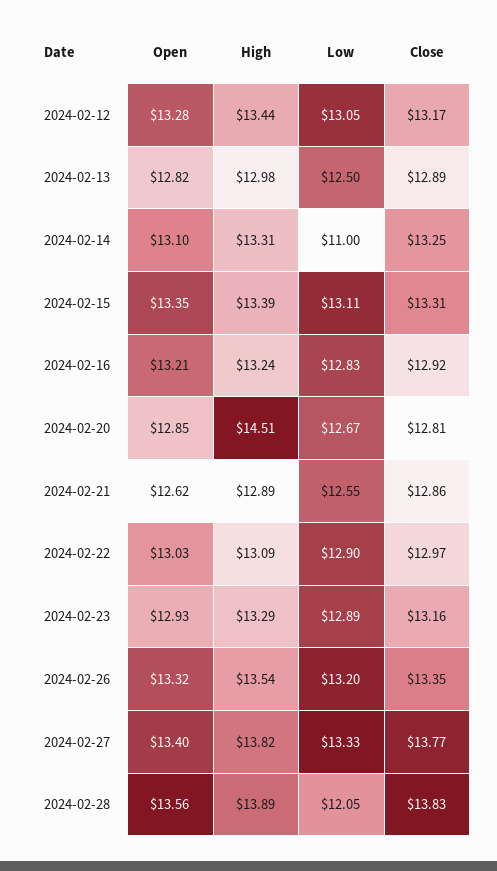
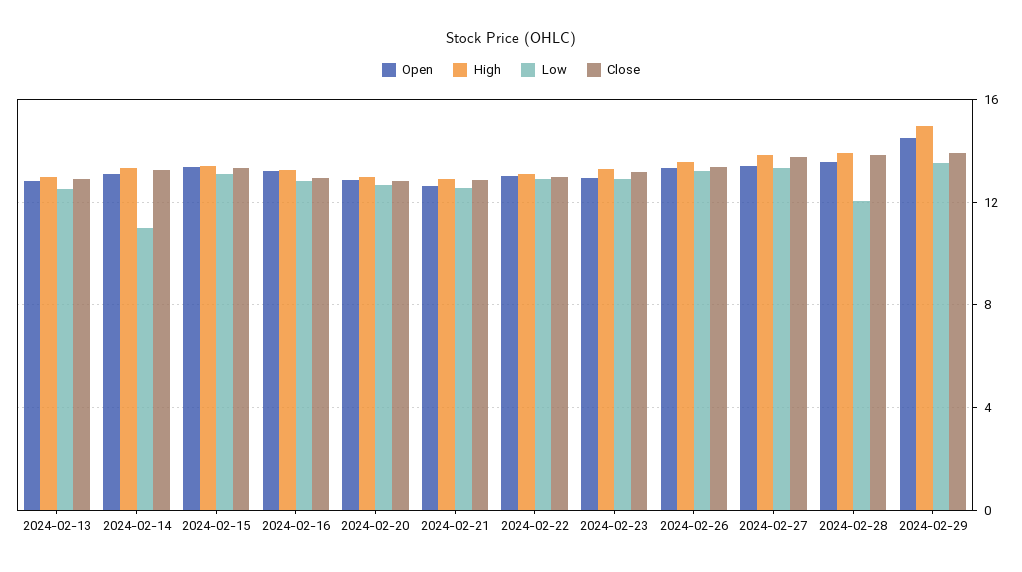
Open, 2024-02-12: 13.28 -> none
High, 2024-02-12: 13.44 -> none
Low, 2024-02-12: 13.05 -> none
Close, 2024-02-12: 13.17 -> none
High, 2024-02-20: 14.51 -> 13
Open, 2024-02-29: none -> 14.5
High, 2024-02-29: none -> 15
Low, 2024-02-29: none -> 13.5
Close, 2024-02-29: none -> 14

